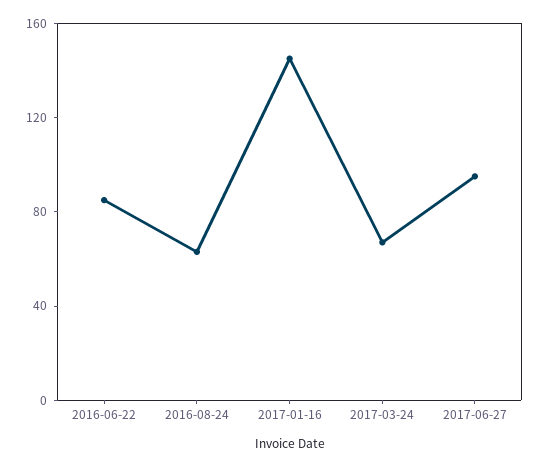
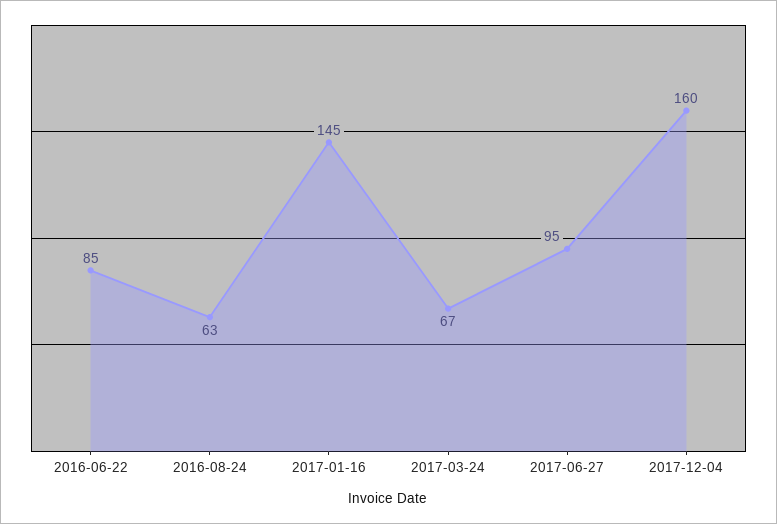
2017-12-04: none -> 160

